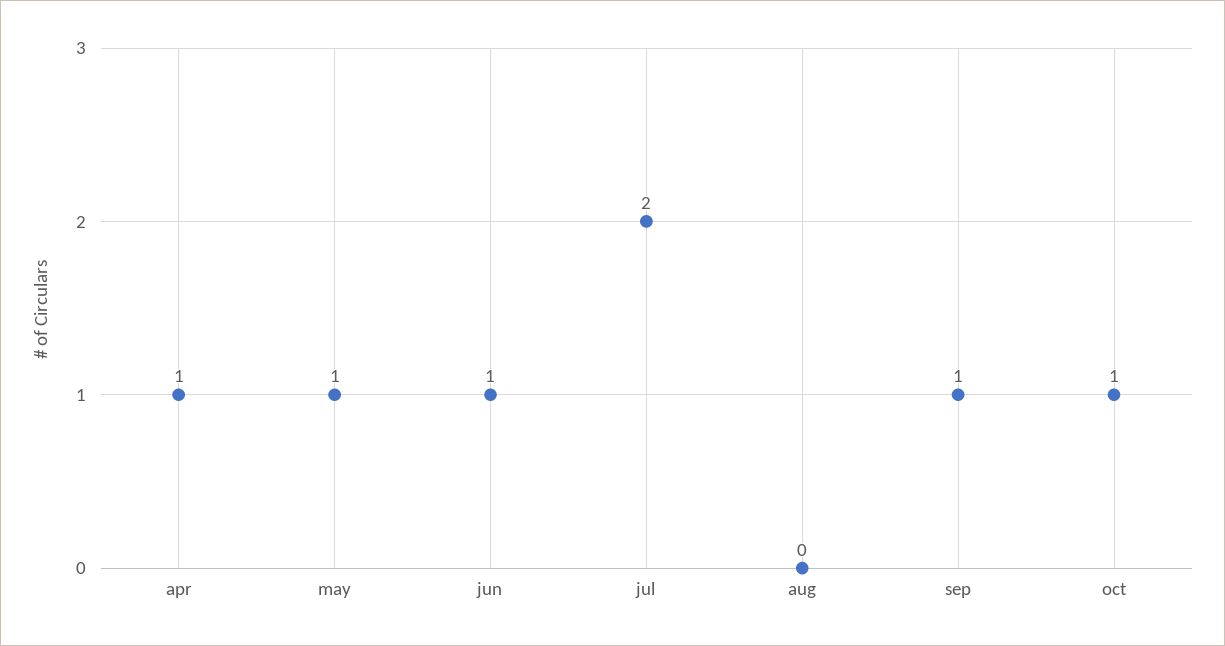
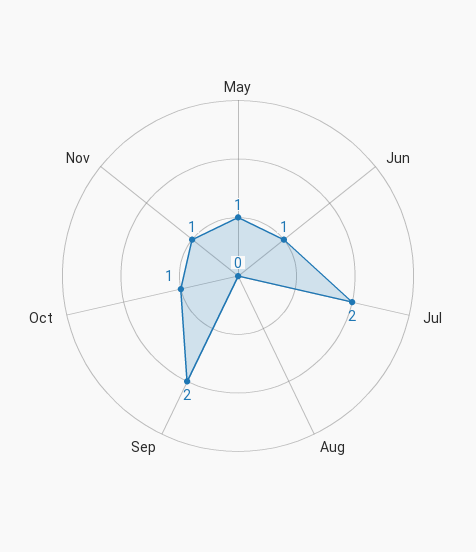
apr: 1 -> none
sep: 1 -> 2
Nov: none -> 1

